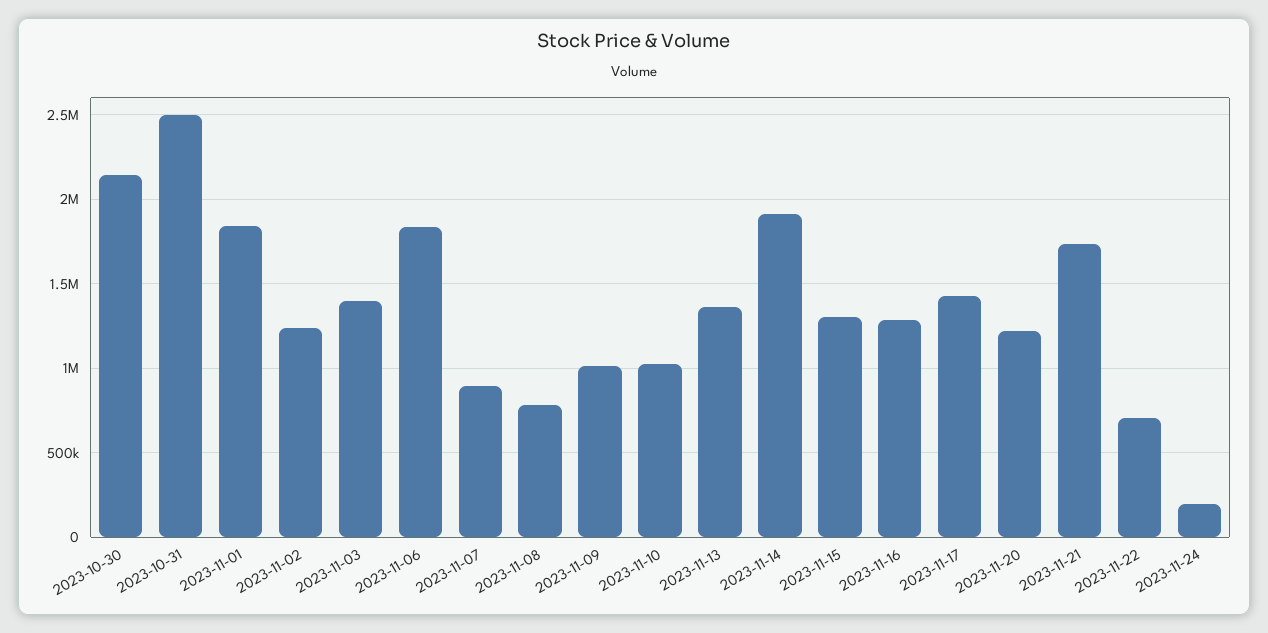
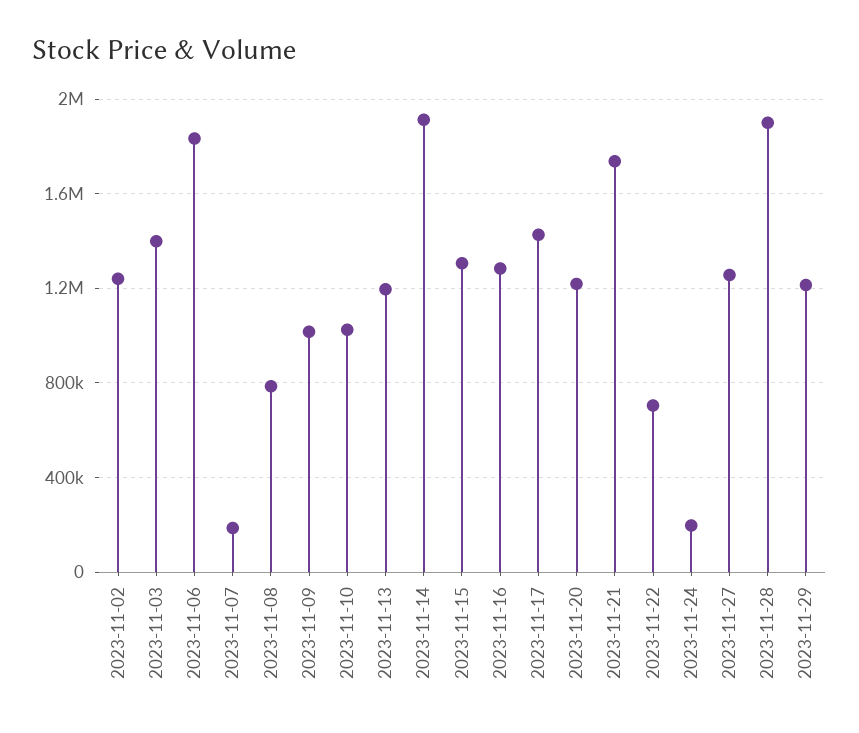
2023-10-30: 2150000 -> none
2023-10-31: 2500000 -> none
2023-11-01: 1850000 -> none
2023-11-07: 900000 -> 200000
2023-11-13: 1350000 -> 1200000
2023-11-27: none -> 1250000
2023-11-28: none -> 1900000
2023-11-29: none -> 1200000

